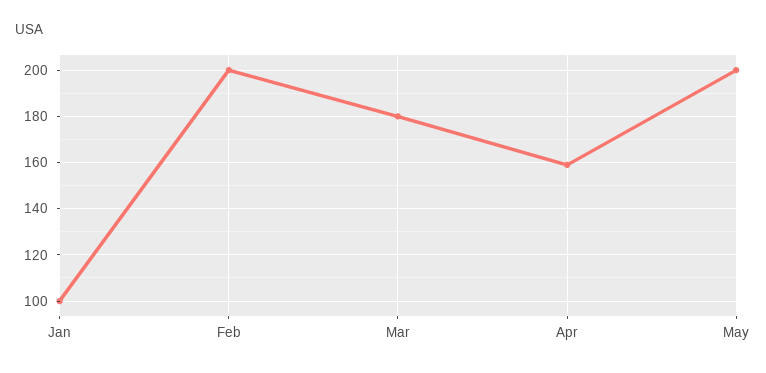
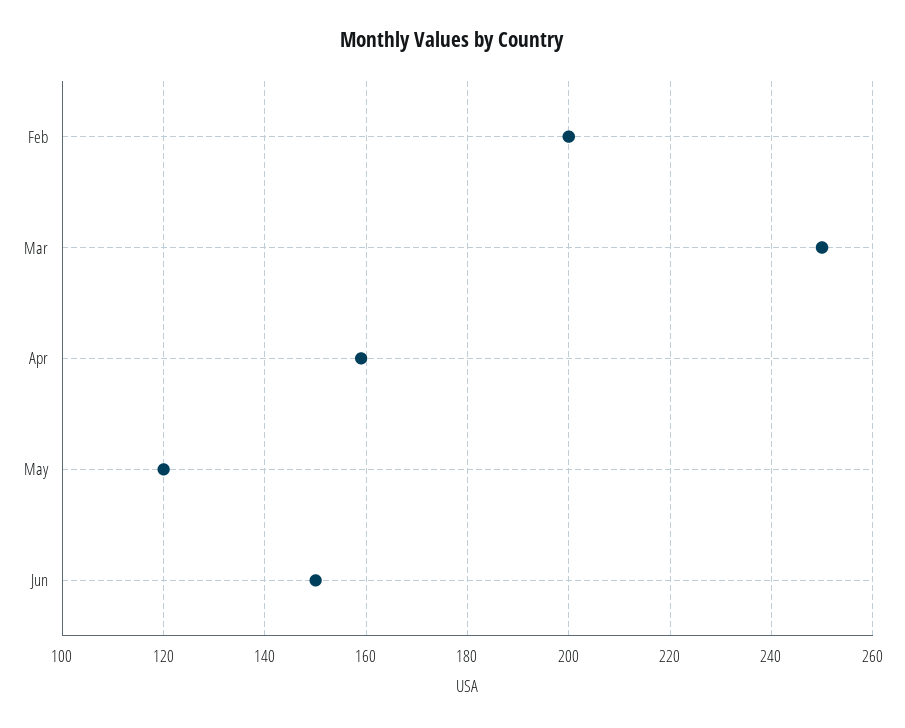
Jan: 100 -> none
Mar: 180 -> 250
May: 200 -> 120
Jun: none -> 150

